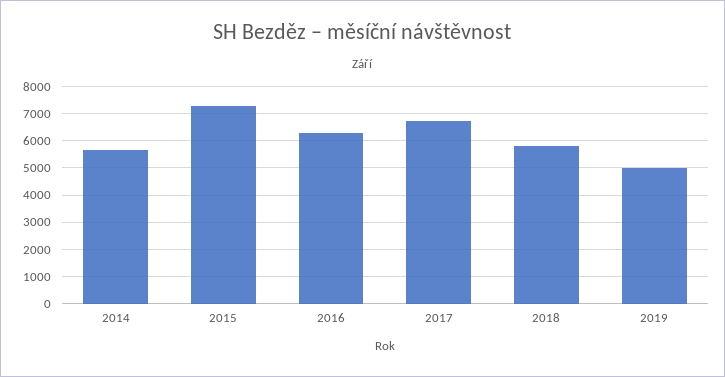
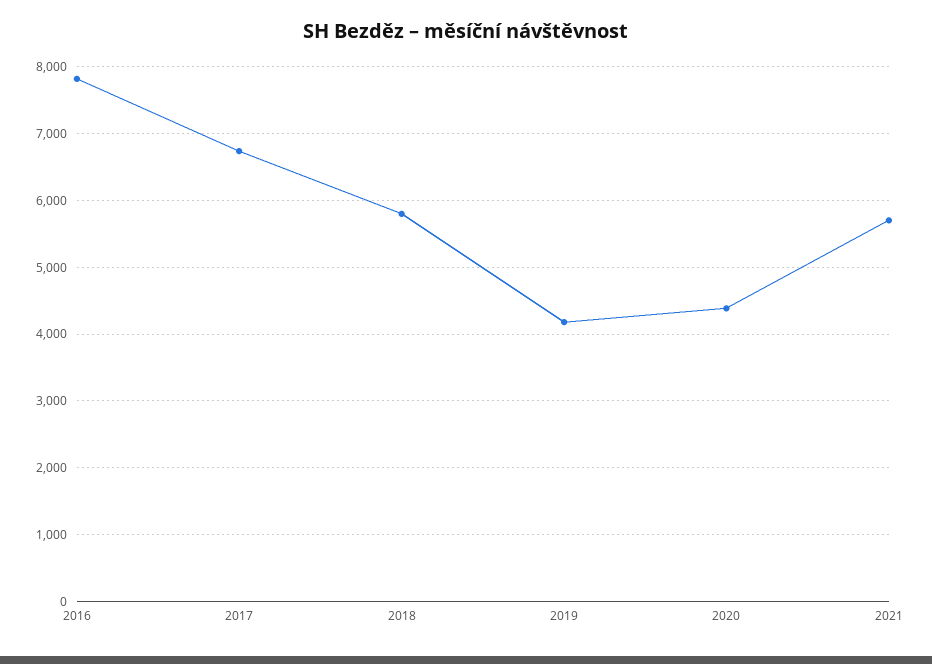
2014: 5750 -> none
2015: 7250 -> none
2016: 6250 -> 7800
2019: 5000 -> 4200
2020: none -> 4400
2021: none -> 5700

